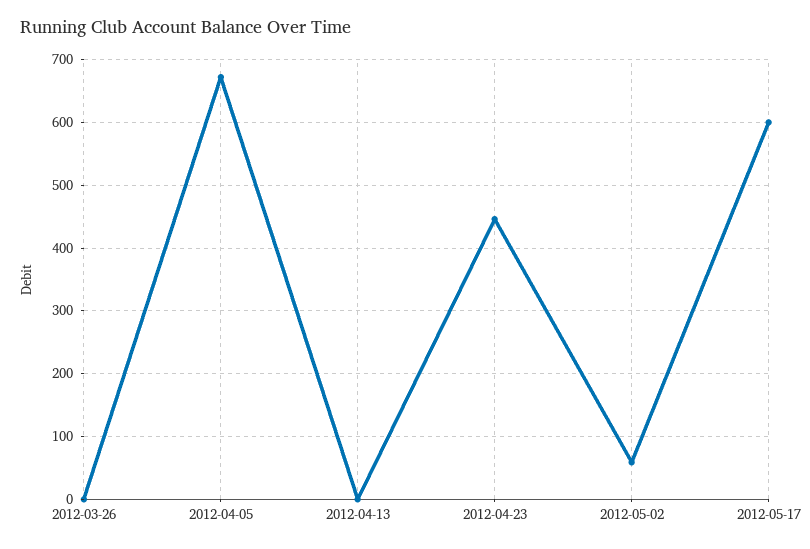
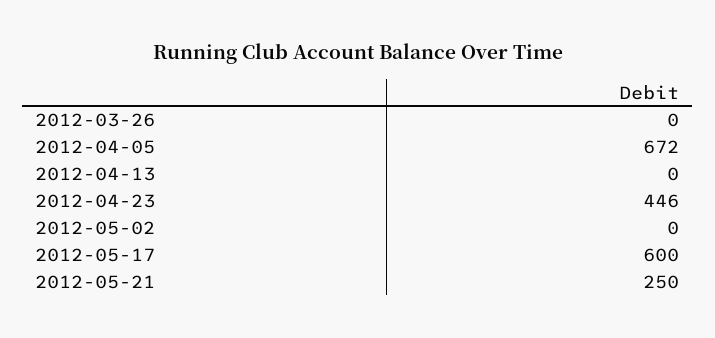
2012-05-02: 60 -> 0
2012-05-21: none -> 250

